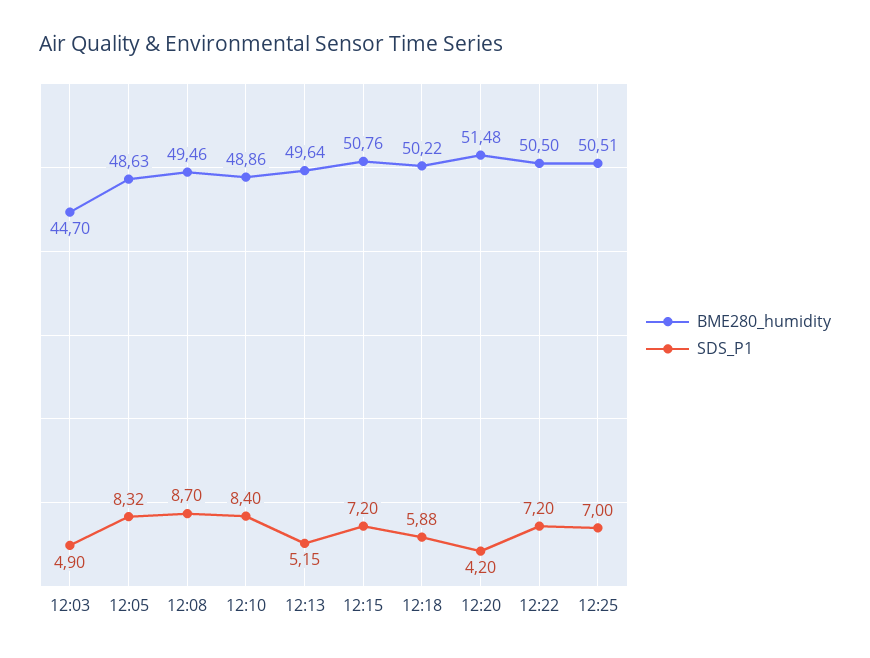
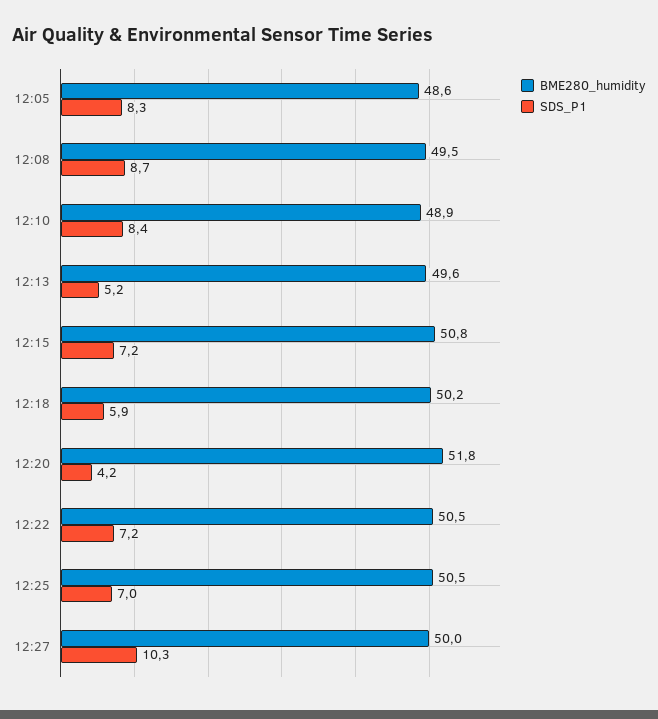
BME280_humidity, 12:03: 44.7 -> none
SDS_P1, 12:03: 4.9 -> none
BME280_humidity, 12:20: 51.48 -> 51.8
BME280_humidity, 12:27: none -> 50
SDS_P1, 12:27: none -> 10.3

